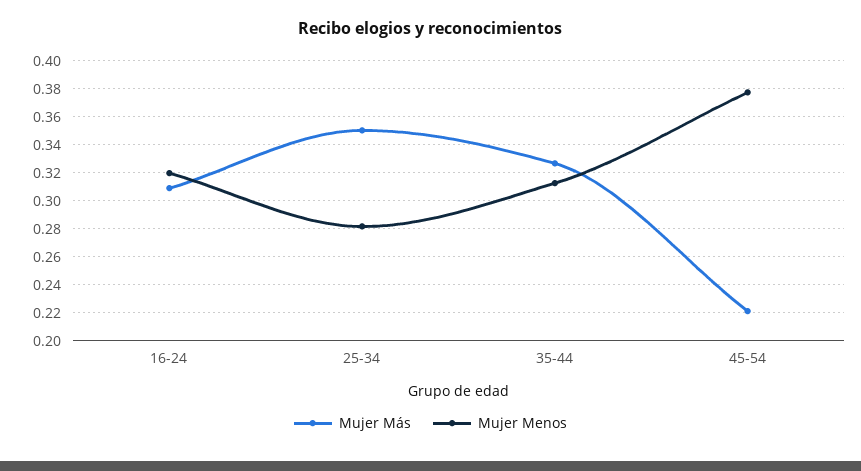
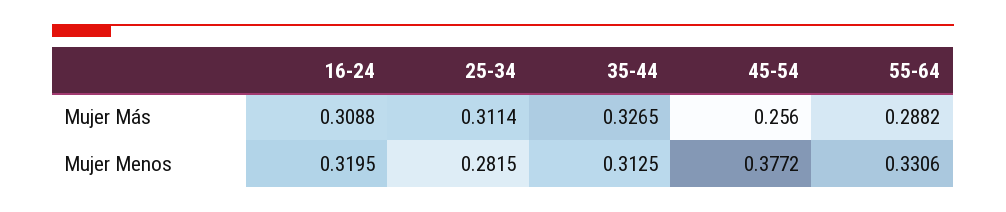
Mujer Más, 25-34: 0.35 -> 0.3114
Mujer Más, 45-54: 0.22 -> 0.256
Mujer Más, 55-64: none -> 0.2882
Mujer Menos, 55-64: none -> 0.3306

